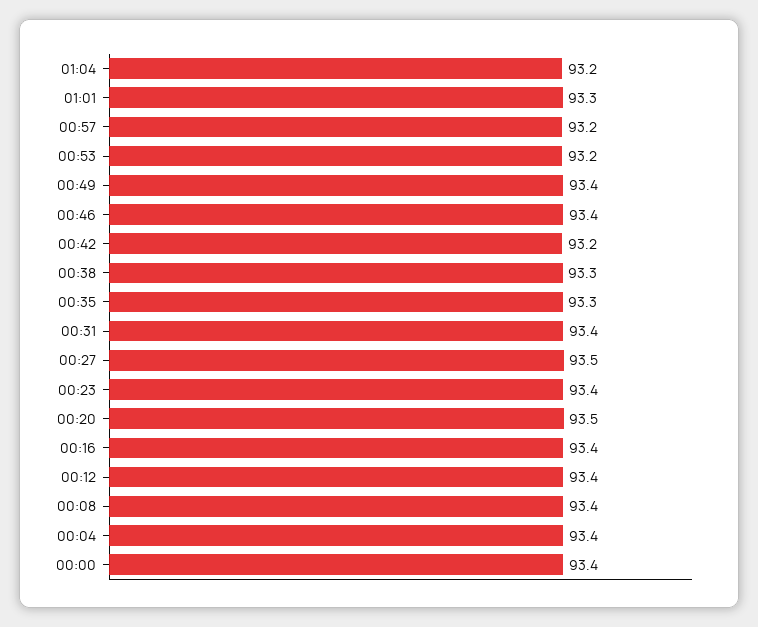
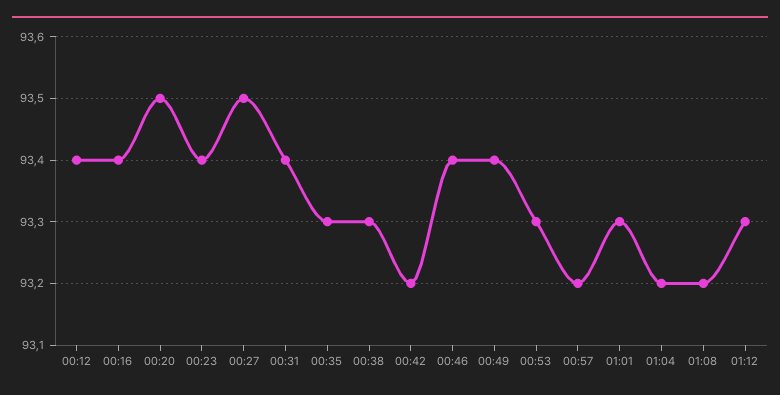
00:53: 93.2 -> 93.3
00:08: 93.4 -> none
00:04: 93.4 -> none
00:00: 93.4 -> none
01:08: none -> 93.2
01:12: none -> 93.3

